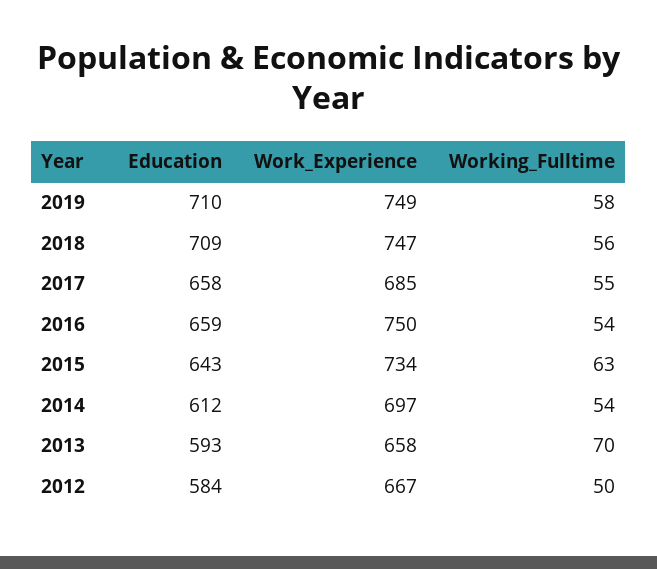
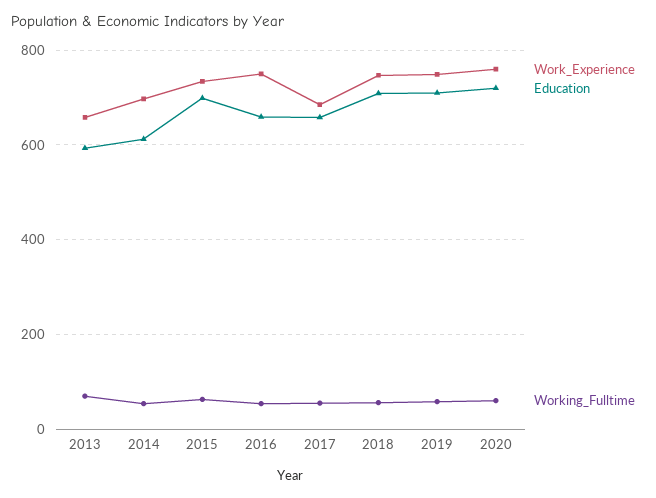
Education, 2015: 643 -> 700
Education, 2012: 584 -> none
Work_Experience, 2012: 667 -> none
Working_Fulltime, 2012: 50 -> none
Work_Experience, 2020: none -> 760
Education, 2020: none -> 720
Working_Fulltime, 2020: none -> 60

